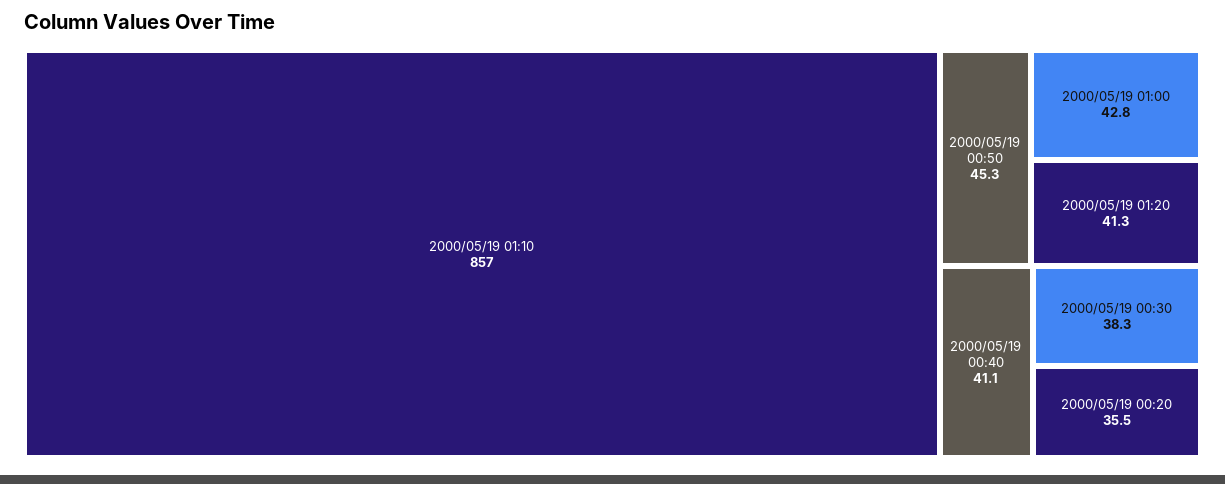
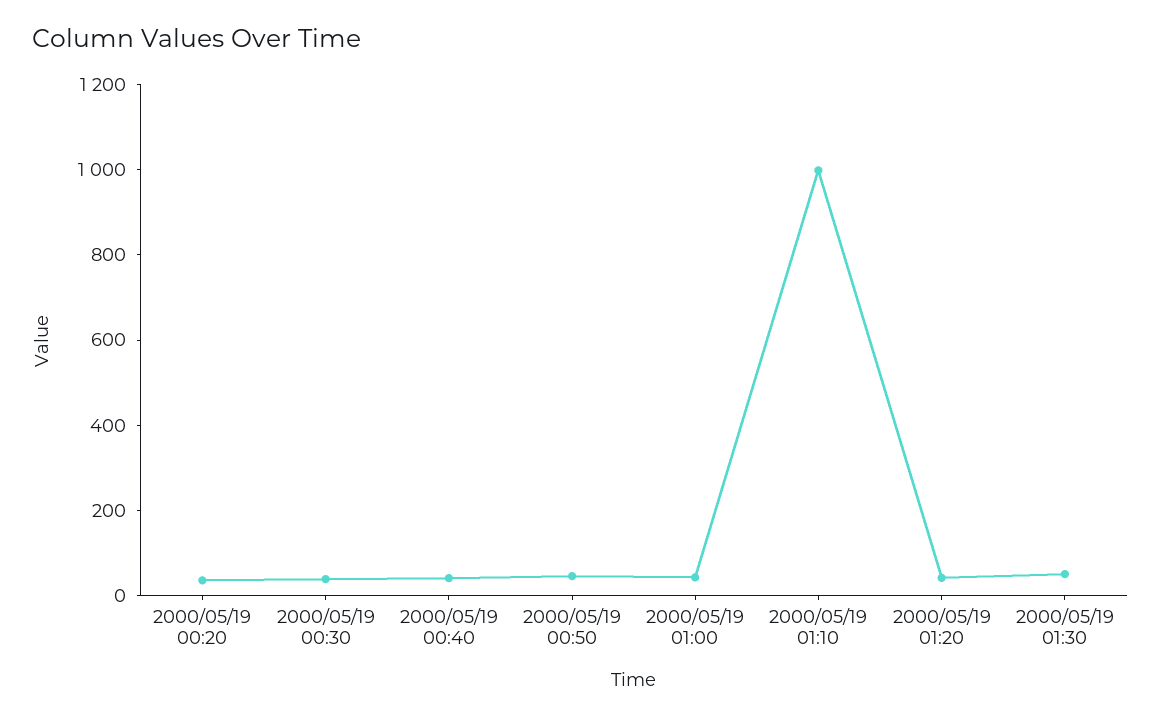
2000/05/19 01:10: 857 -> 1000
2000/05/19 01:30: none -> 50

